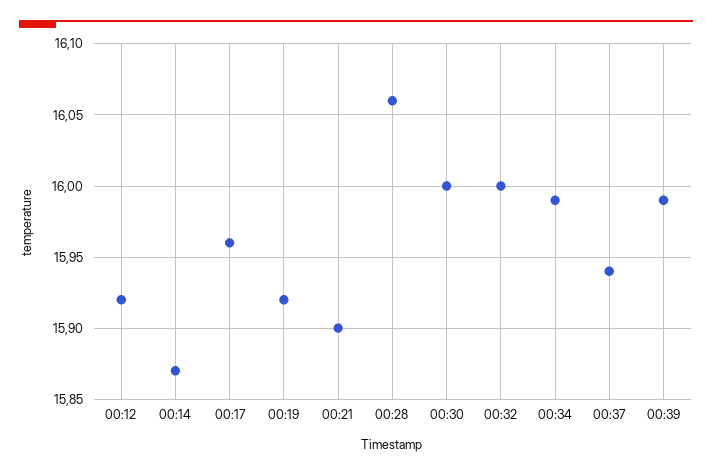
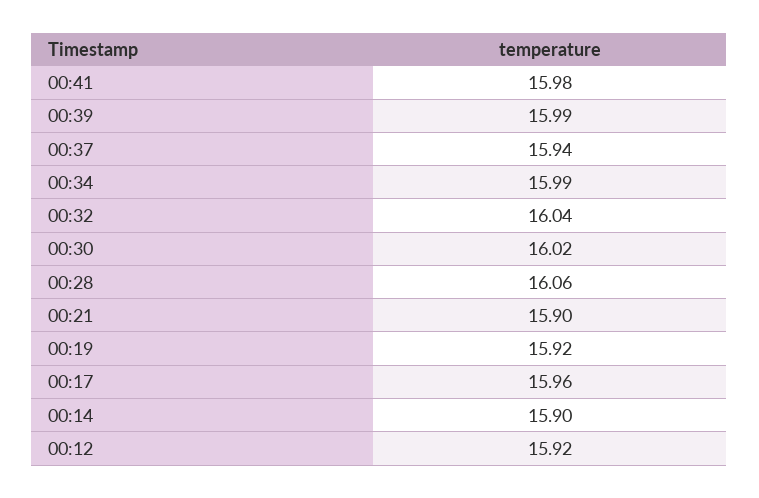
00:14: 15.87 -> 15.9
00:30: 16 -> 16.02
00:32: 16 -> 16.04
00:41: none -> 15.98

